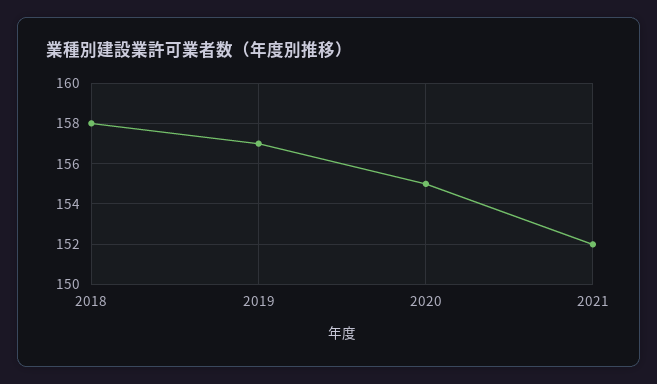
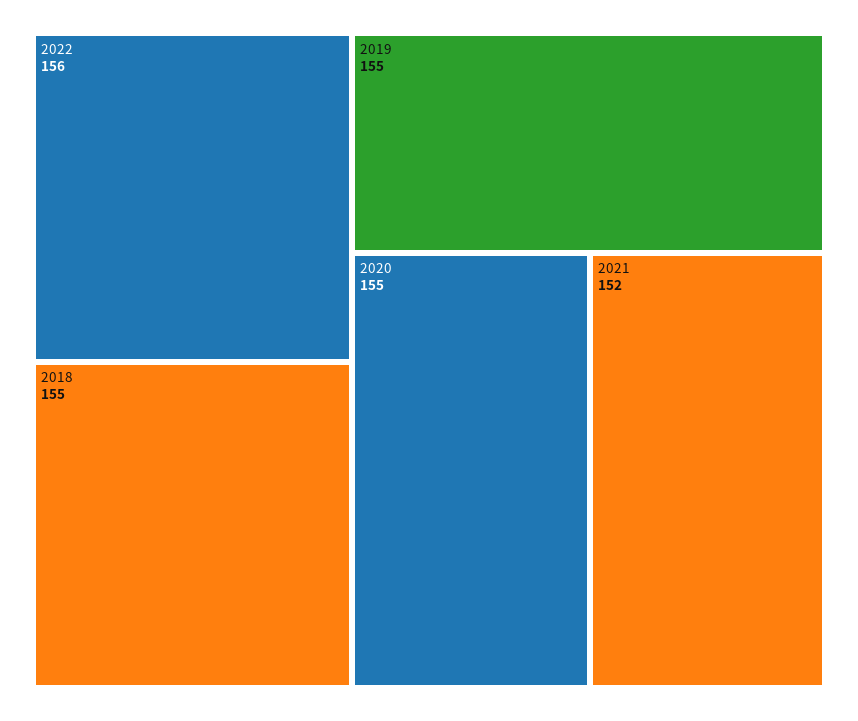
2018: 158 -> 155
2019: 157 -> 155
2022: none -> 156

